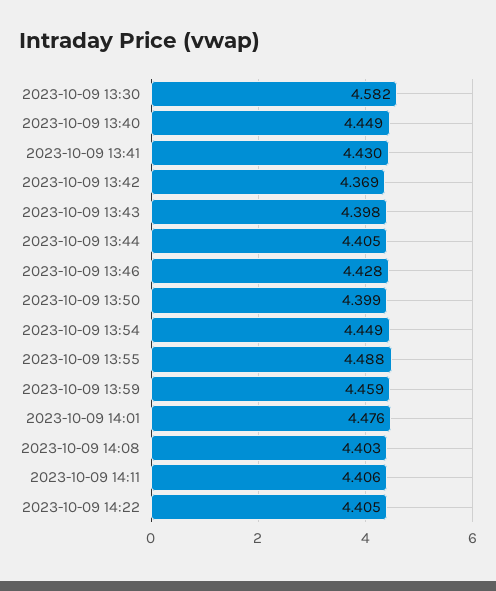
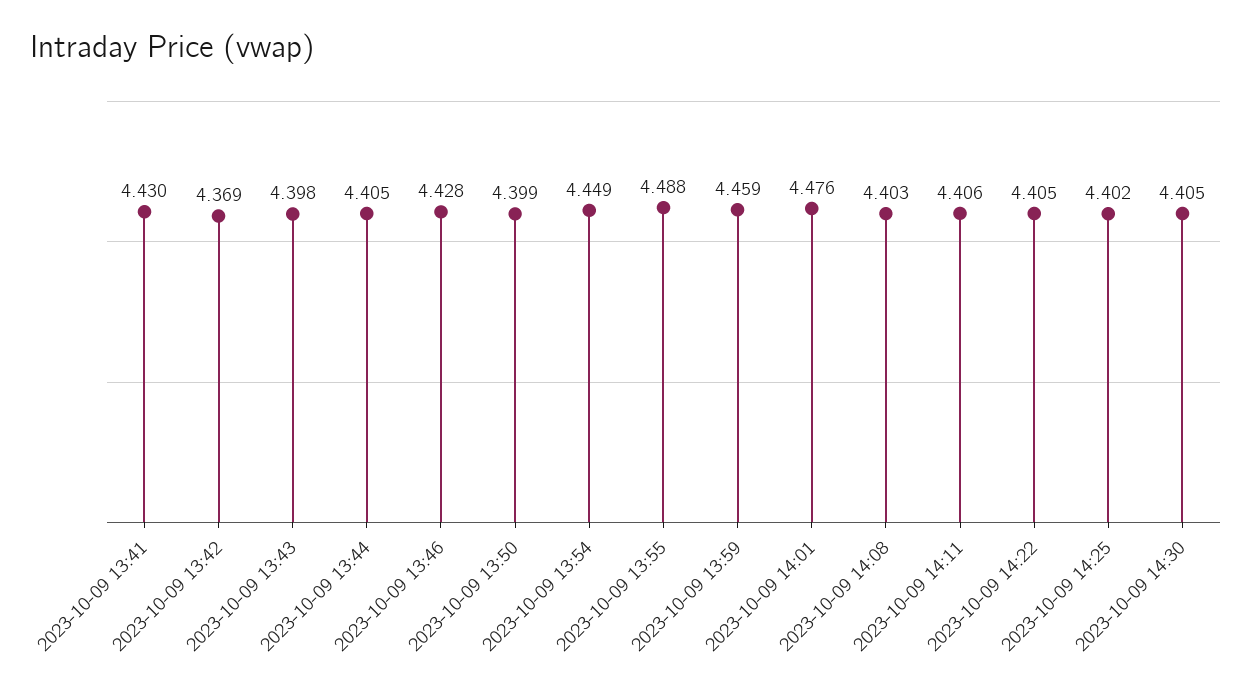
2023-10-09 13:30: 4.582 -> none
2023-10-09 13:40: 4.449 -> none
2023-10-09 14:25: none -> 4.402
2023-10-09 14:30: none -> 4.405

